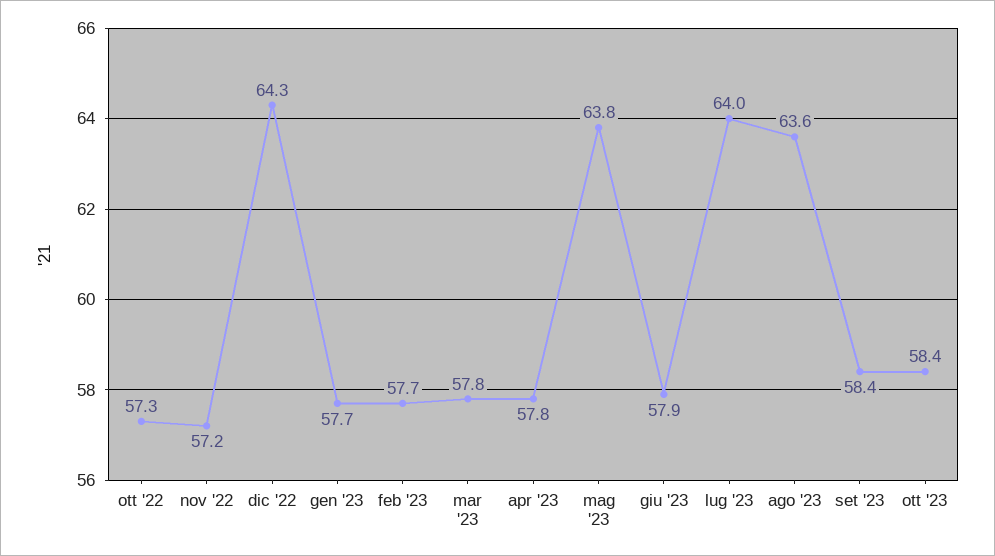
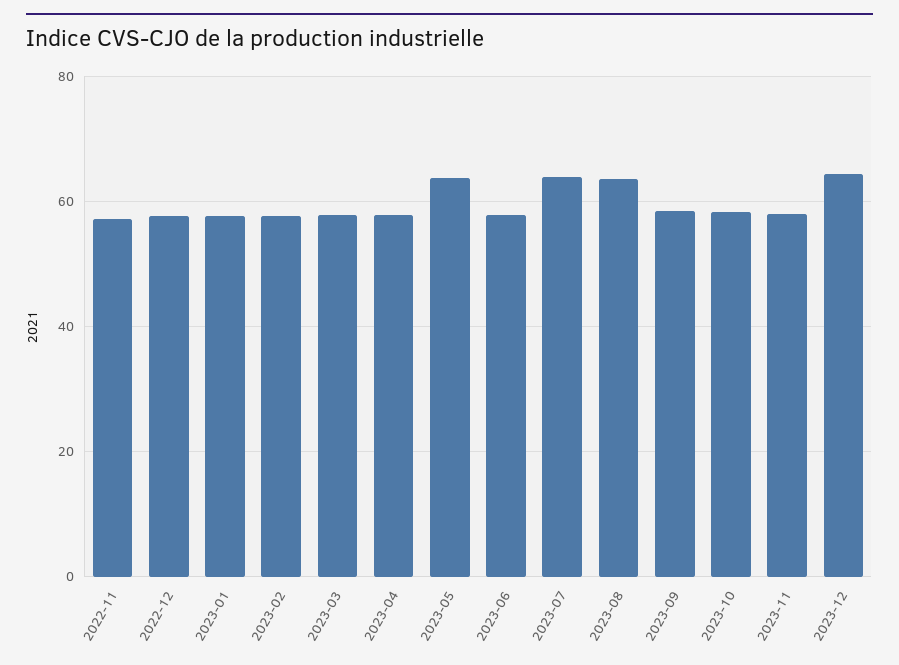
ott '22: 57.3 -> none
dic '22: 64.3 -> 58
2023-11: none -> 58
2023-12: none -> 64

